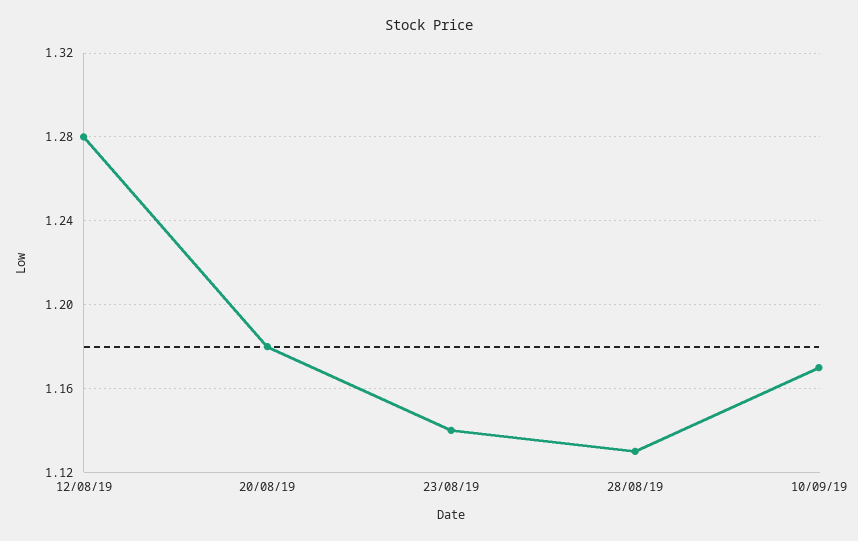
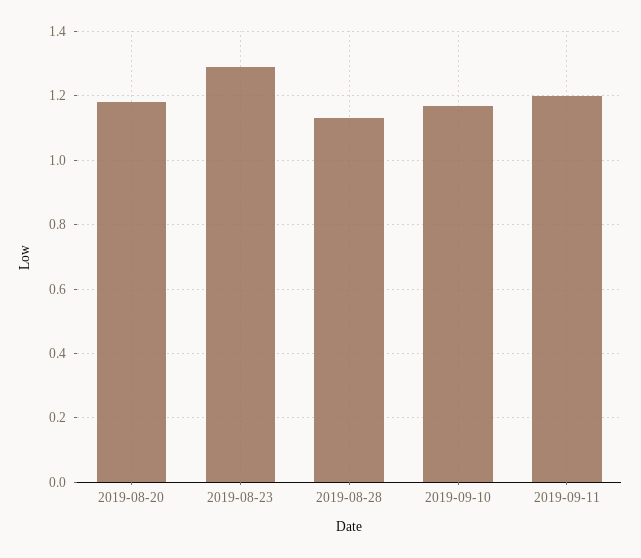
12/08/19: 1.28 -> none
23/08/19: 1.14 -> 1.3
2019-09-11: none -> 1.2

